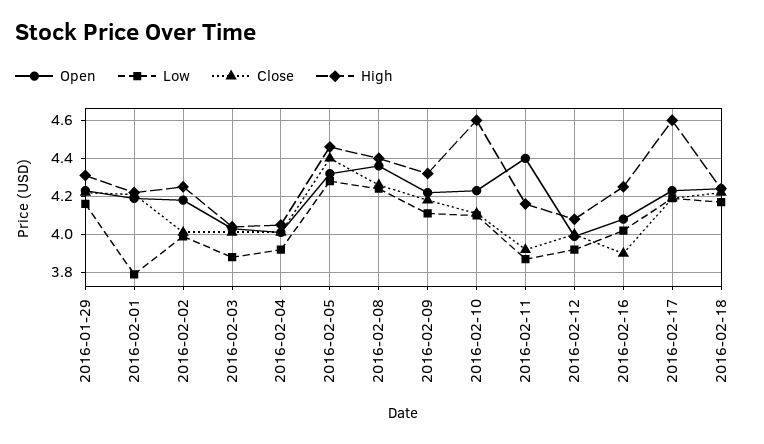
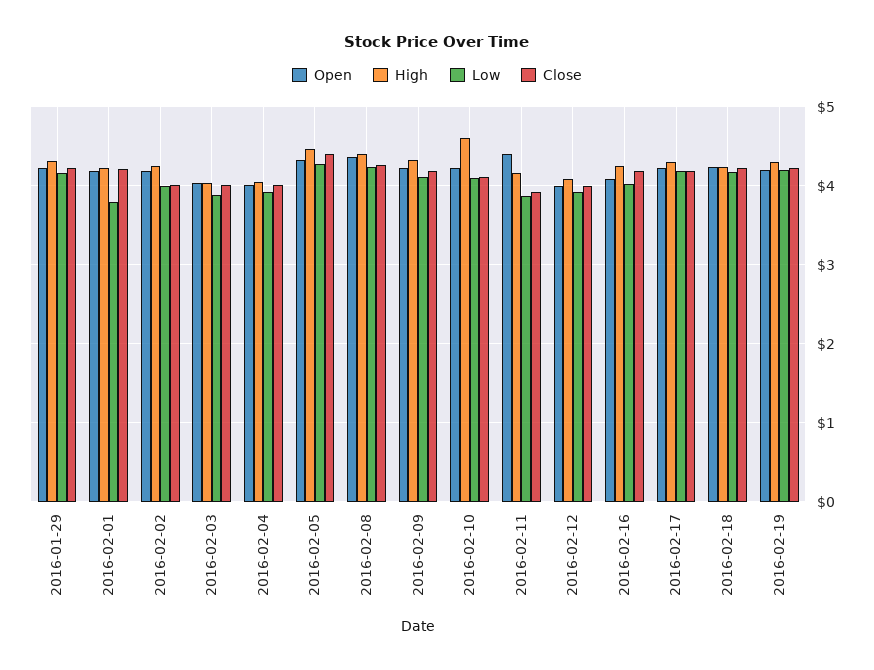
Close, 2016-02-16: 3.9 -> 4.2
High, 2016-02-17: 4.6 -> 4.3
Open, 2016-02-19: none -> 4.2
High, 2016-02-19: none -> 4.3
Low, 2016-02-19: none -> 4.2
Close, 2016-02-19: none -> 4.2

